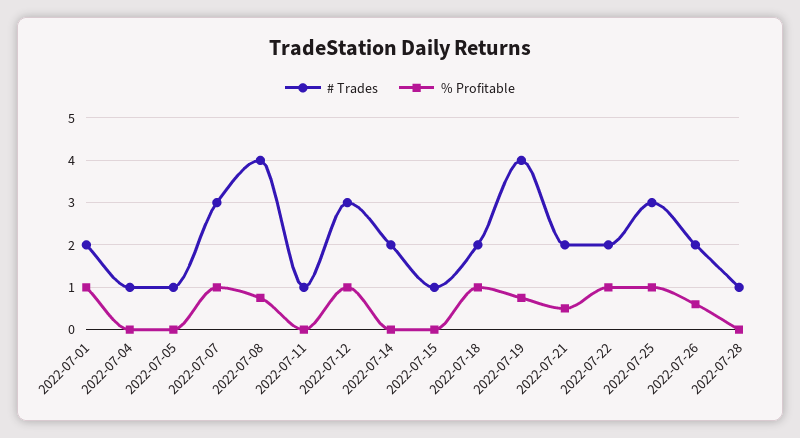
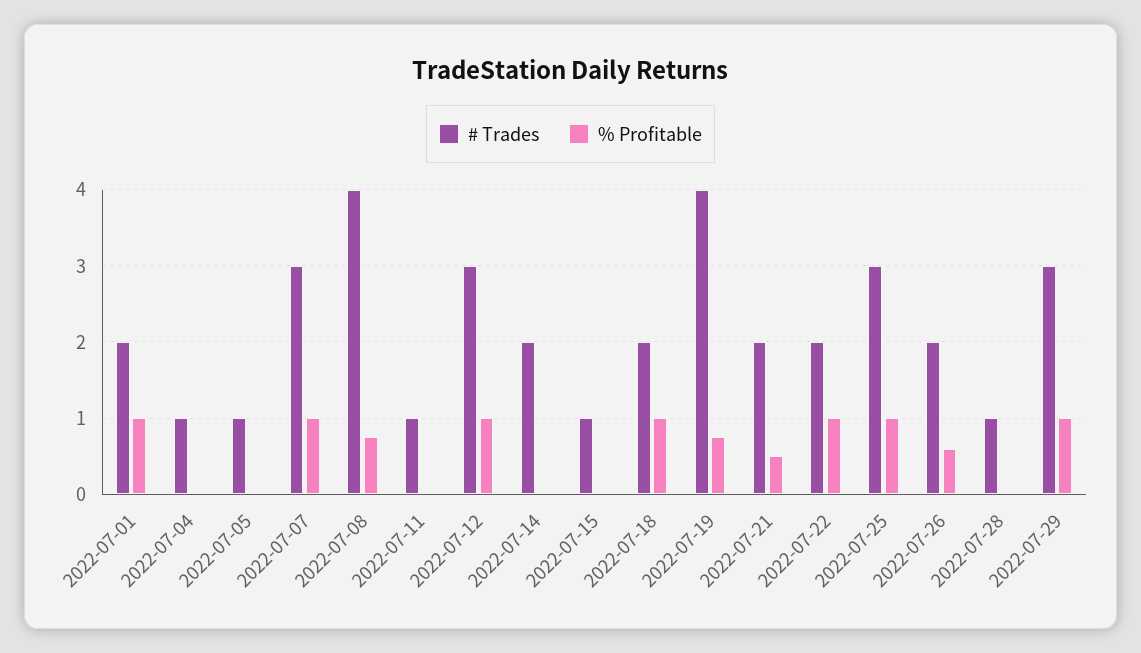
# Trades, 2022-07-29: none -> 3
% Profitable, 2022-07-29: none -> 1

